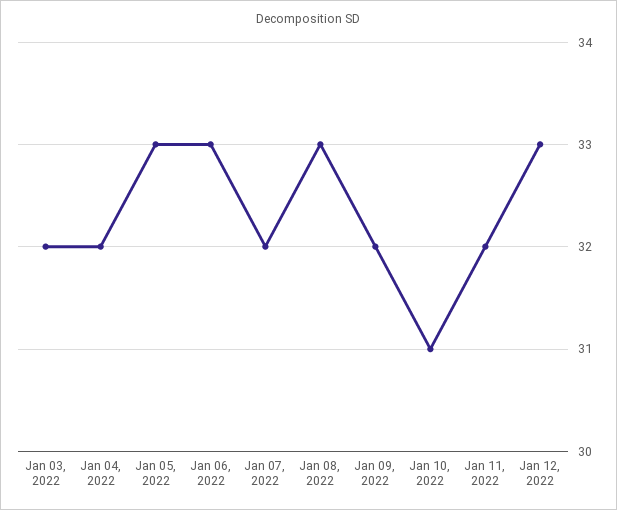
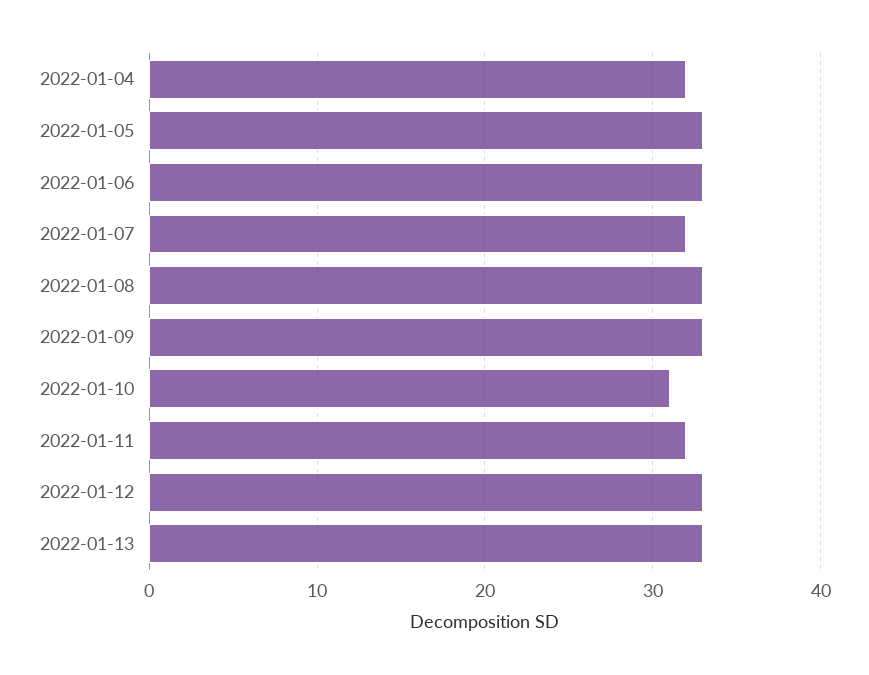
Jan 03, 2022: 32 -> none
Jan 09, 2022: 32 -> 33
2022-01-13: none -> 33

